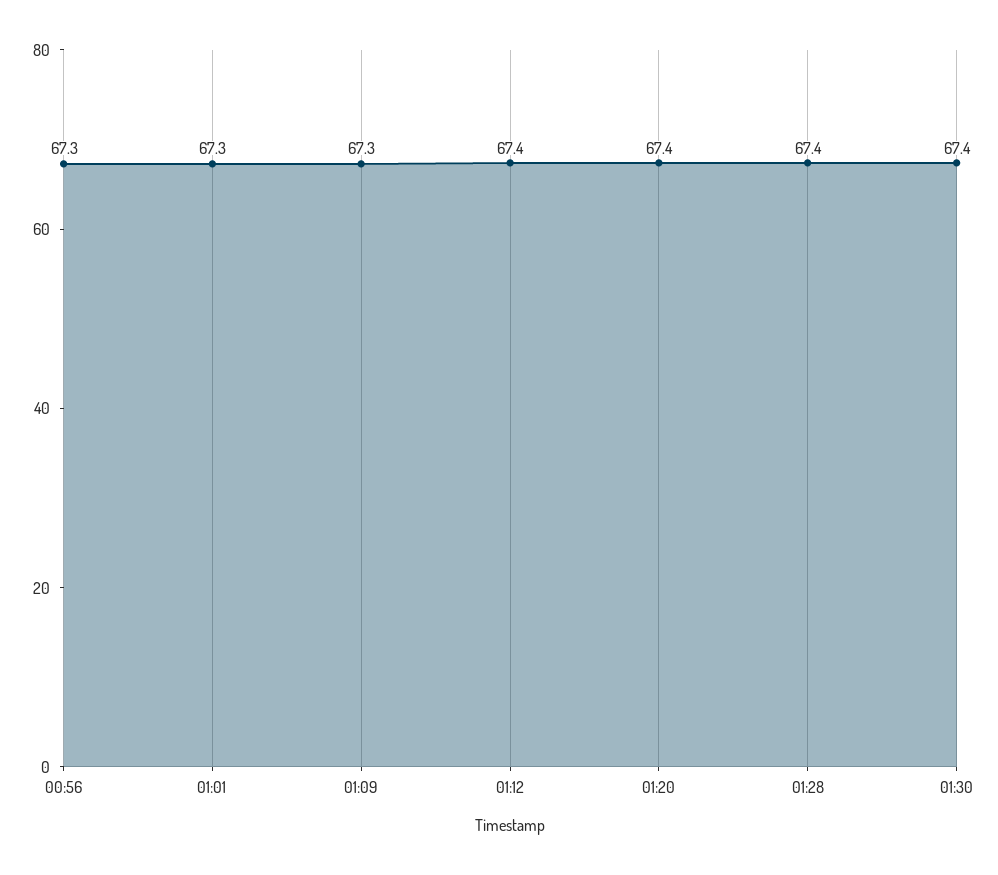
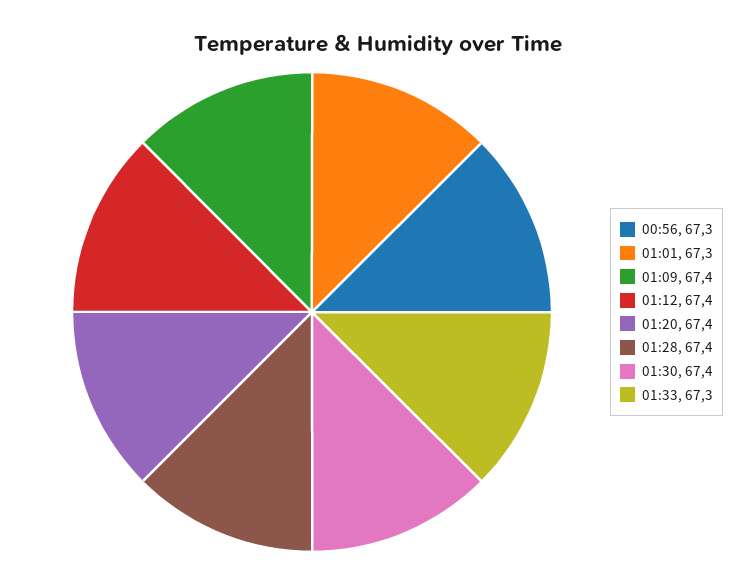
01:09: 67.3 -> 67.4
01:33: none -> 67.3

